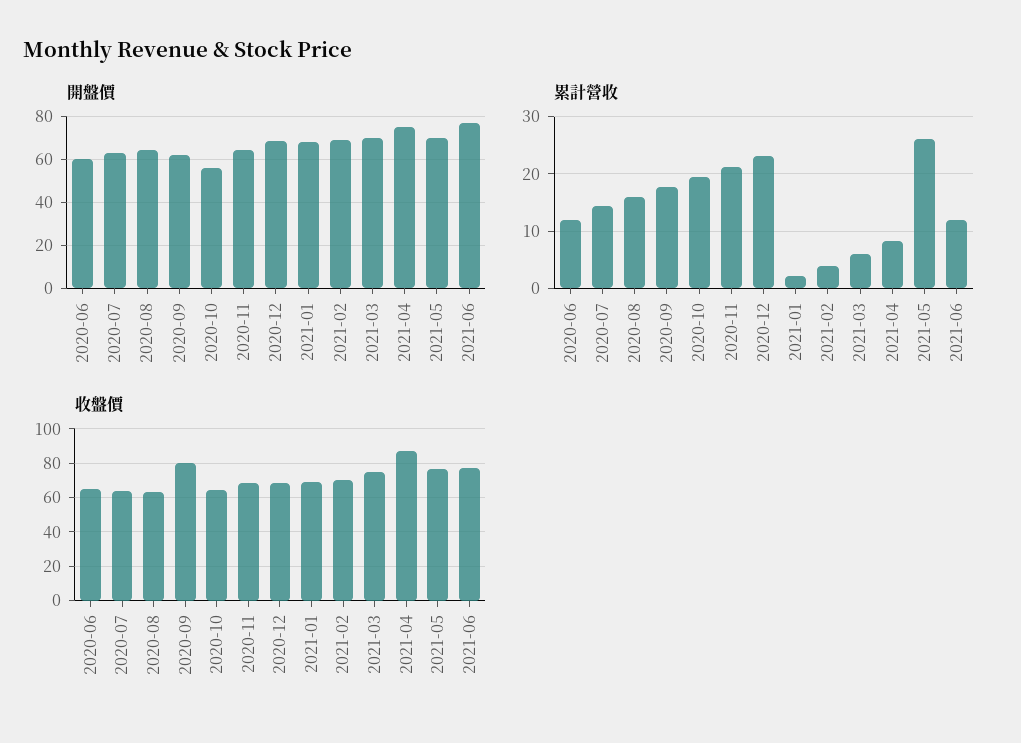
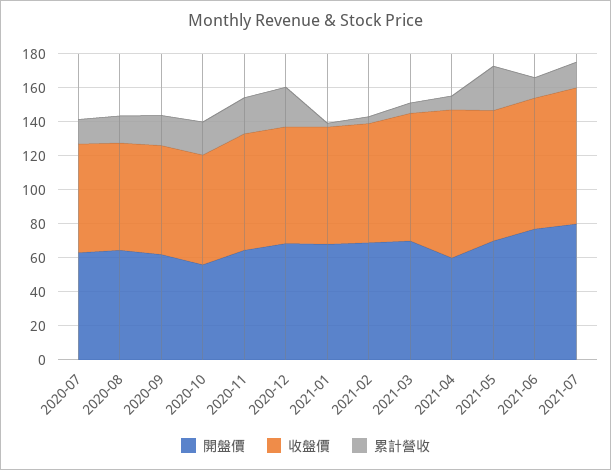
開盤價, 2020-06: 60 -> none
開盤價, 2021-04: 75 -> 60
累計營收, 2020-06: 12 -> none
收盤價, 2020-06: 65 -> none
收盤價, 2020-09: 80 -> 65
開盤價, 2021-07: none -> 80
收盤價, 2021-07: none -> 80
累計營收, 2021-07: none -> 15

